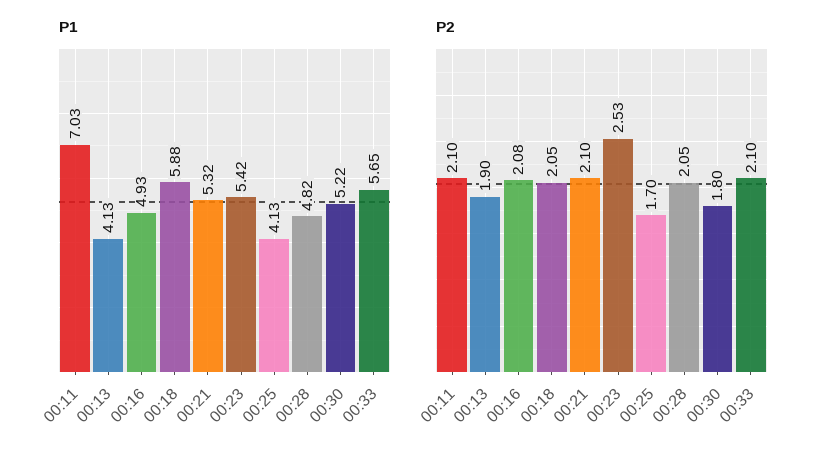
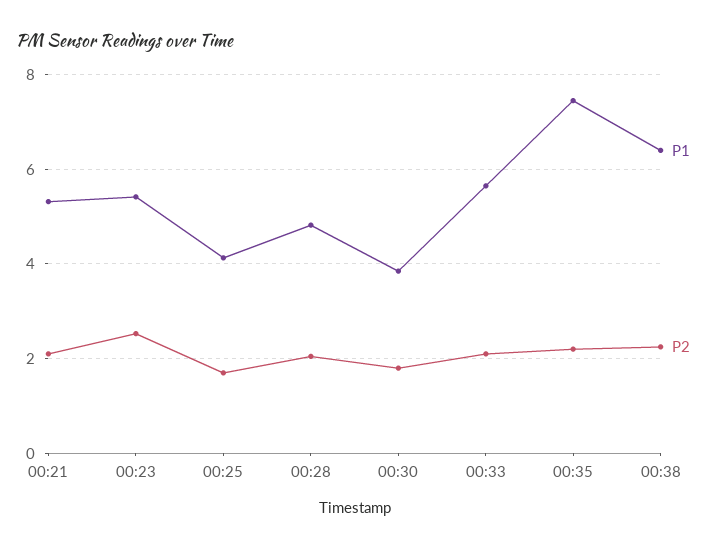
P1, 00:11: 7.03 -> none
P1, 00:13: 4.13 -> none
P1, 00:16: 4.93 -> none
P1, 00:18: 5.88 -> none
P1, 00:30: 5.22 -> 3.8
P2, 00:11: 2.1 -> none
P2, 00:13: 1.9 -> none
P2, 00:16: 2.08 -> none
P2, 00:18: 2.05 -> none
P1, 00:35: none -> 7.4
P2, 00:35: none -> 2.2
P1, 00:38: none -> 6.4
P2, 00:38: none -> 2.2

